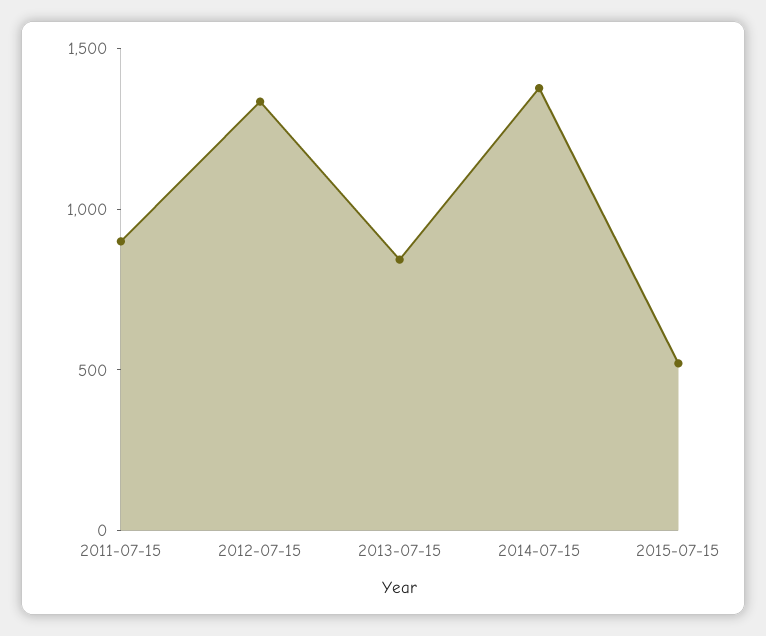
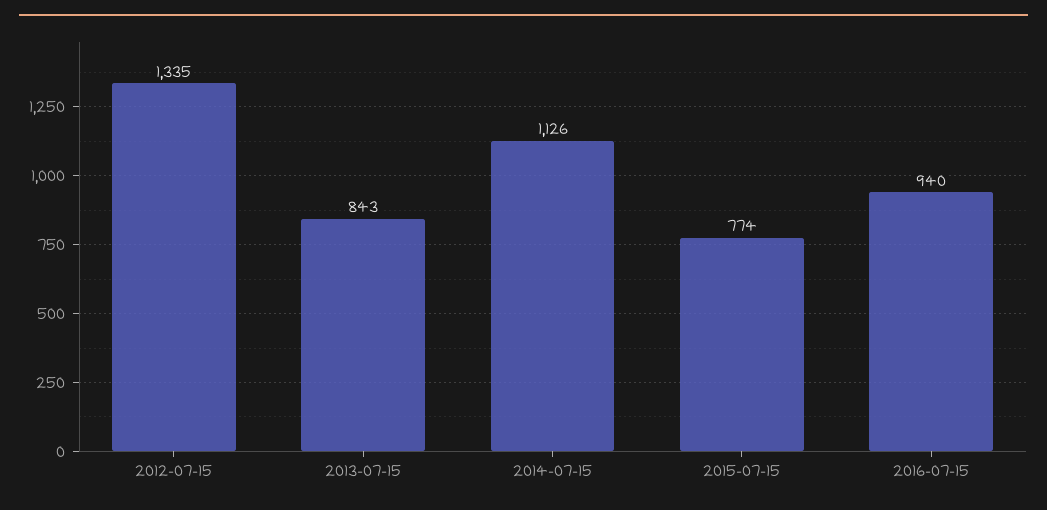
2011-07-15: 900 -> none
2014-07-15: 1400 -> 1126
2015-07-15: 500 -> 774
2016-07-15: none -> 940

